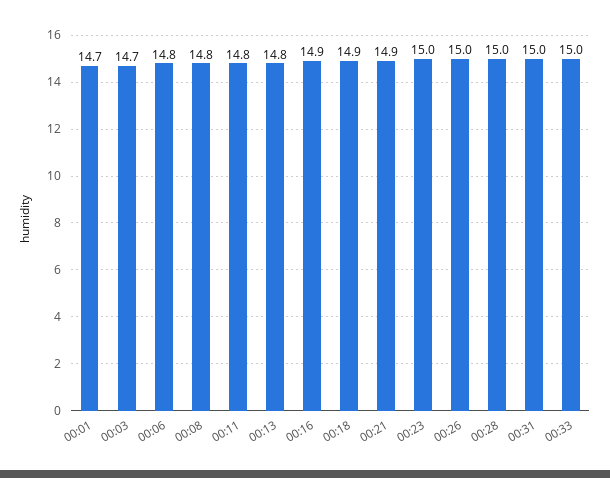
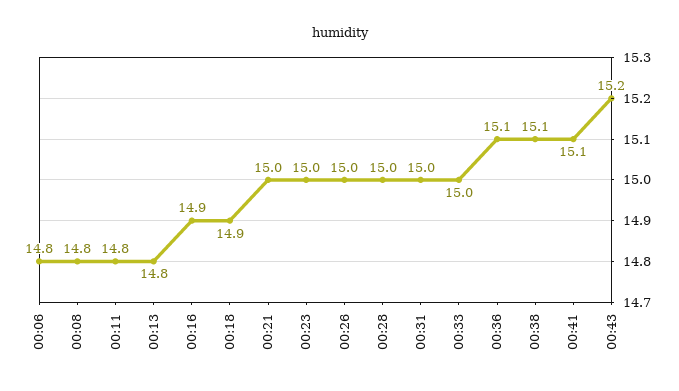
00:01: 14.7 -> none
00:03: 14.7 -> none
00:21: 14.9 -> 15
00:36: none -> 15.1
00:38: none -> 15.1
00:41: none -> 15.1
00:43: none -> 15.2

